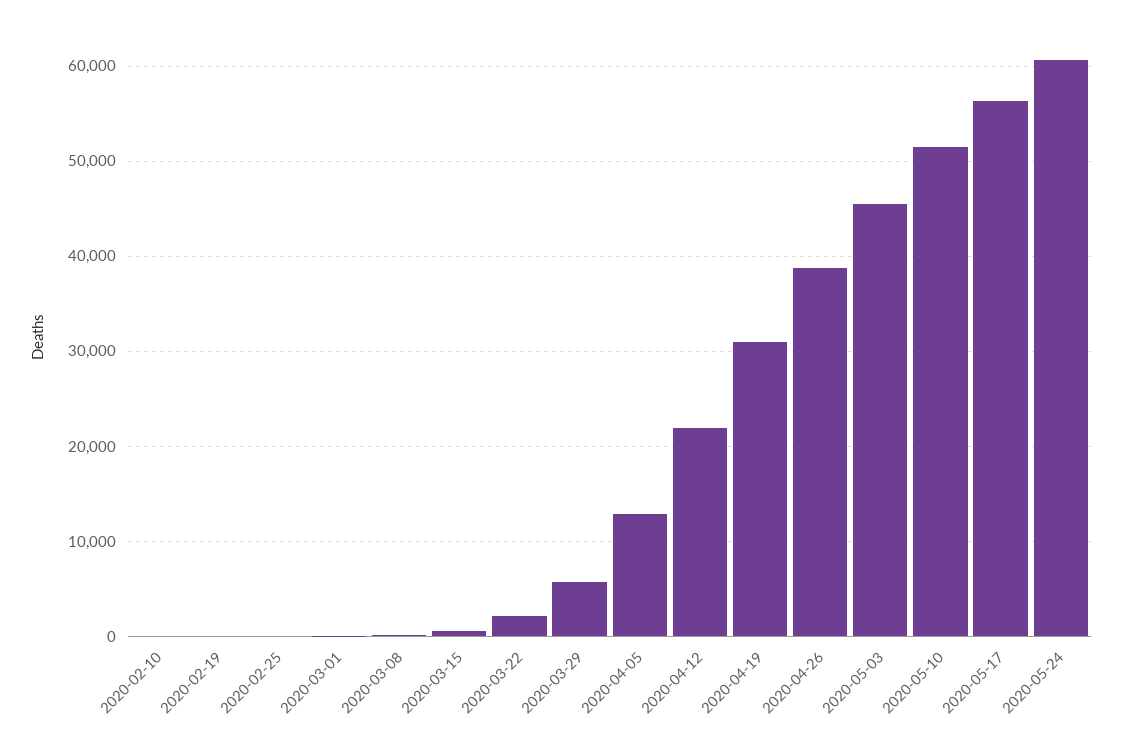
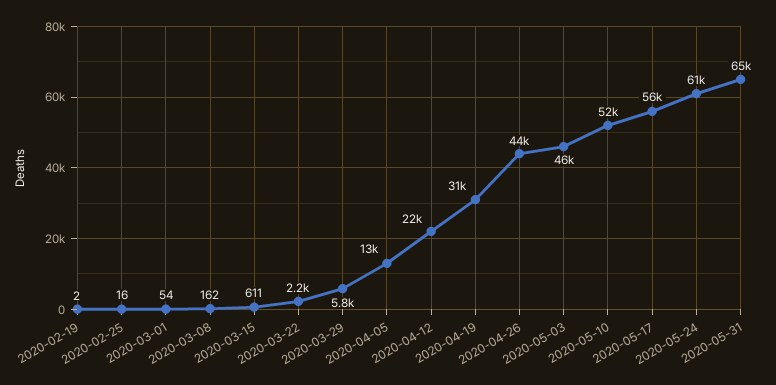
2020-02-10: 0 -> none
2020-04-26: 39000 -> 44000
2020-05-31: none -> 65000

